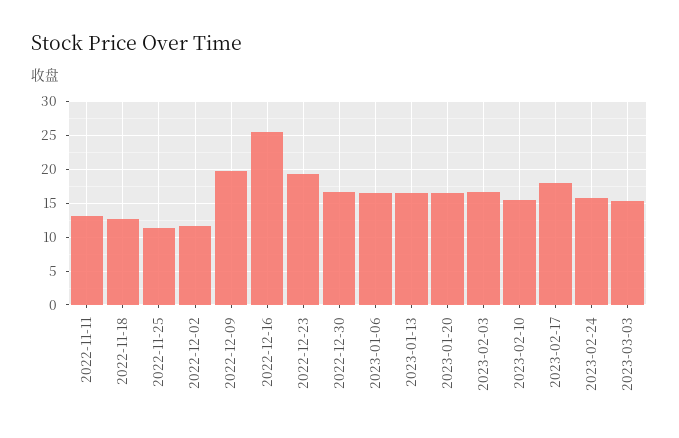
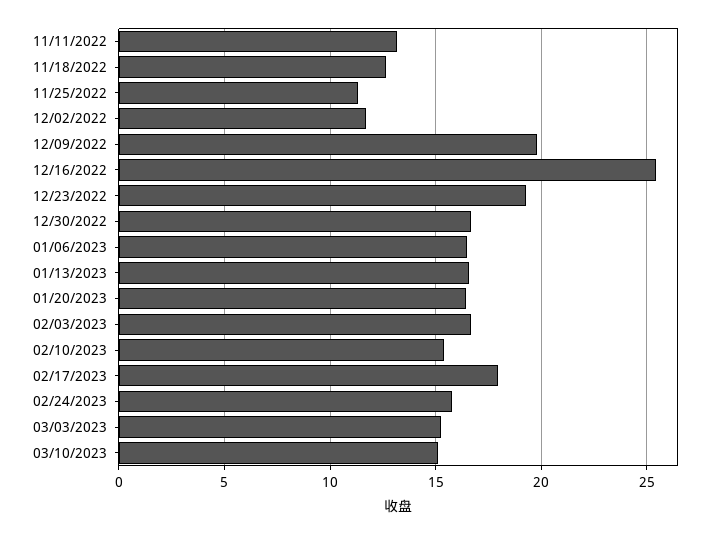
03/10/2023: none -> 15

